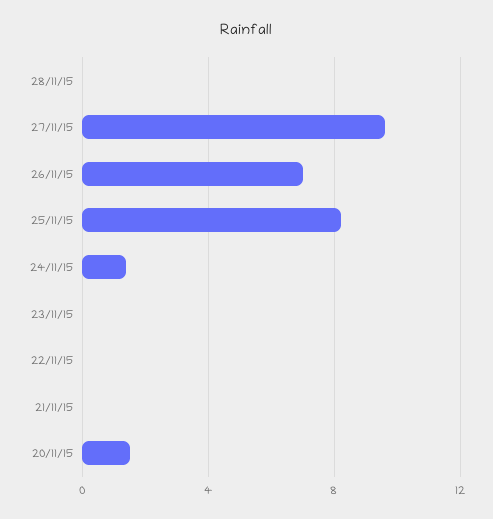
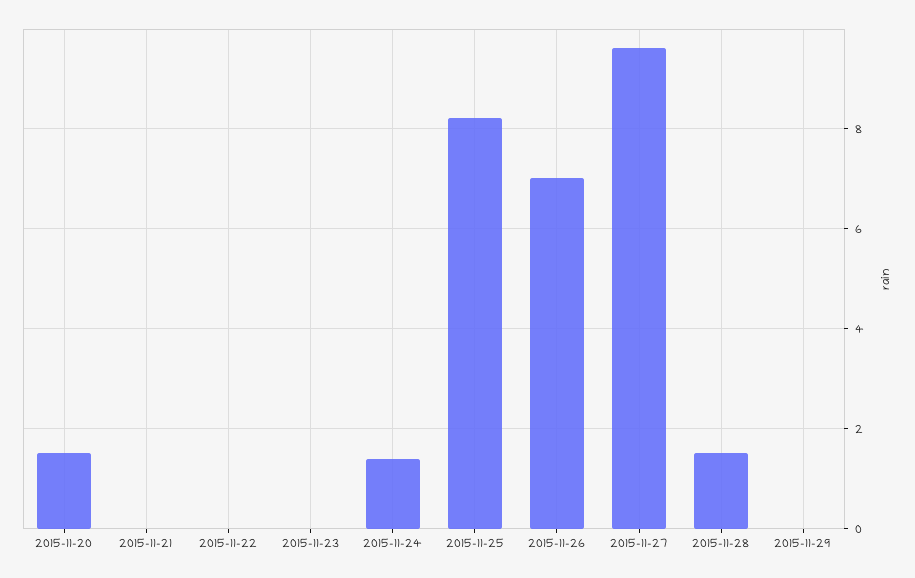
28/11/15: 0 -> 1.5
2015-11-29: none -> 0

